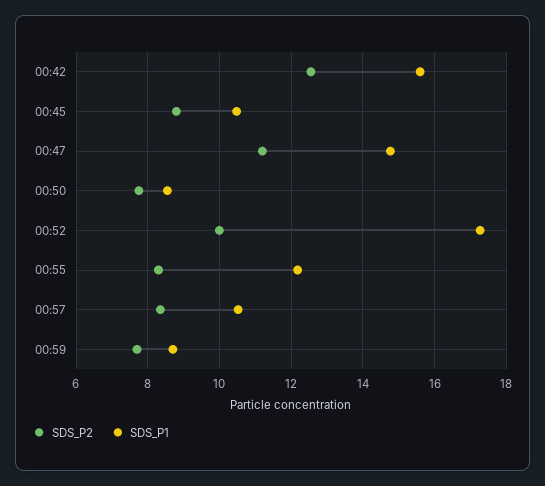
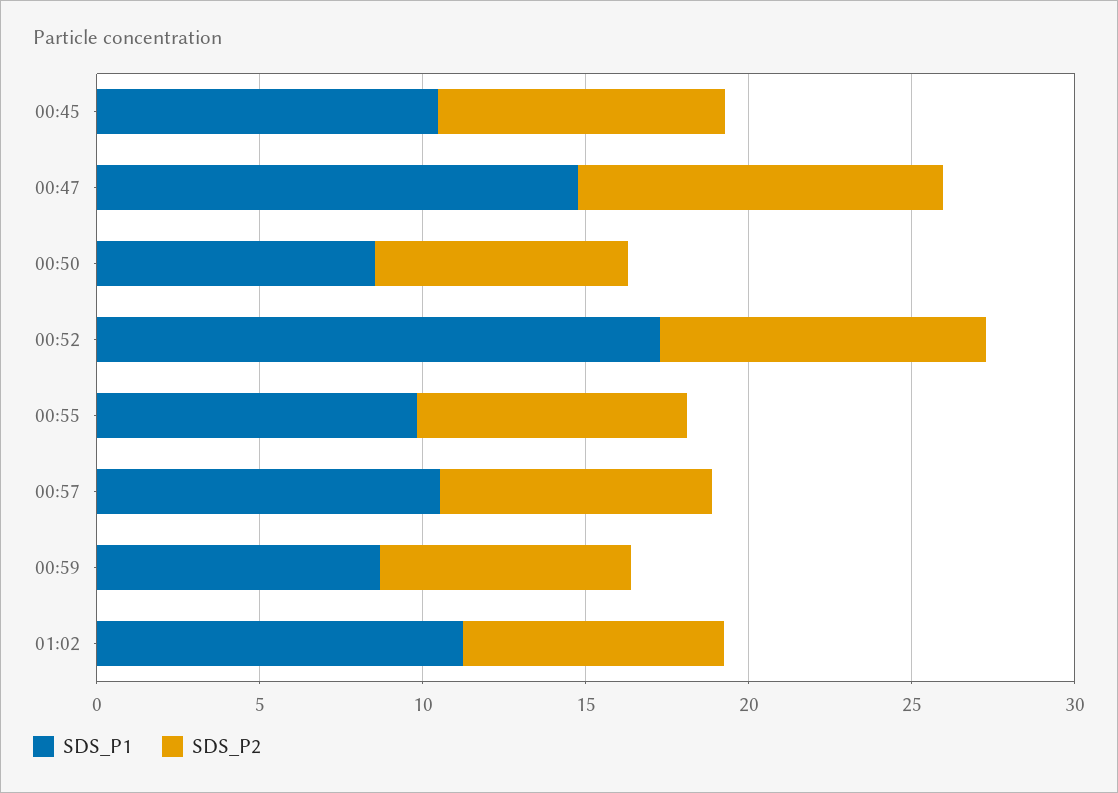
SDS_P2, 00:42: 12.6 -> none
SDS_P1, 00:42: 15.6 -> none
SDS_P1, 00:55: 12.2 -> 10
SDS_P1, 01:02: none -> 11
SDS_P2, 01:02: none -> 8

